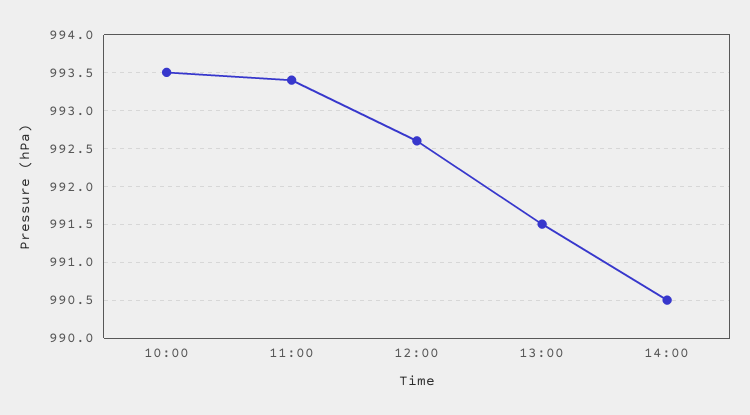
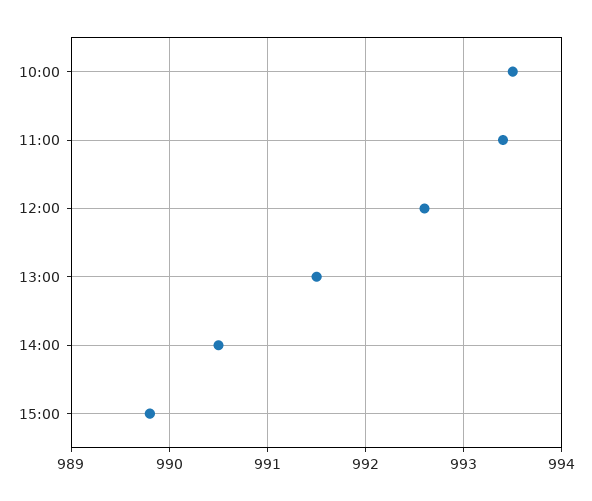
15:00: none -> 989.8

